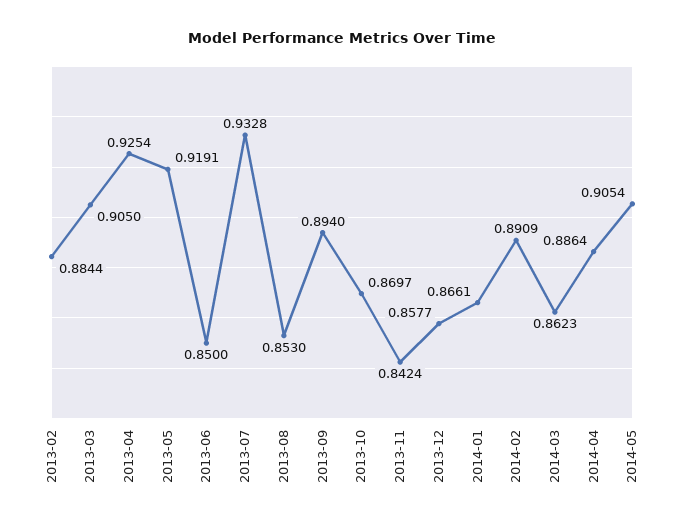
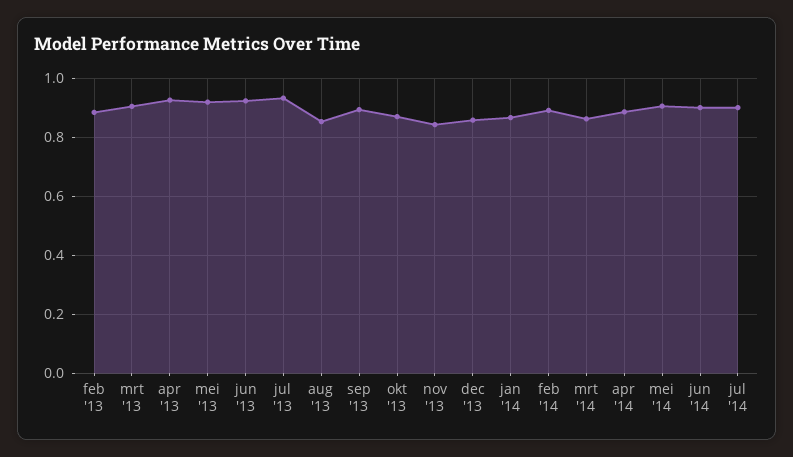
2013-06: 0.85 -> 0.925
jun '14: none -> 0.9
jul '14: none -> 0.9

